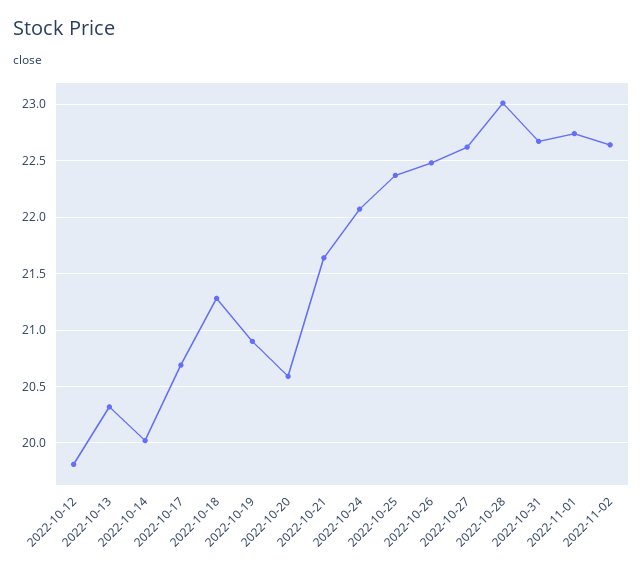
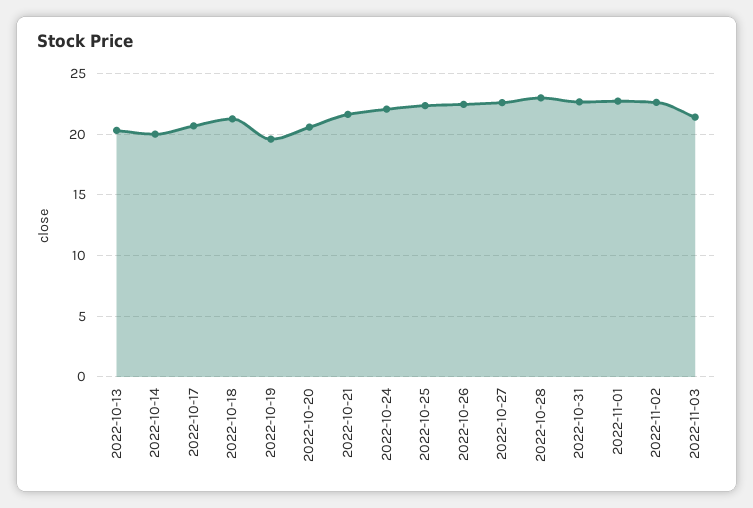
2022-10-12: 19.8 -> none
2022-10-19: 20.9 -> 19.5
2022-11-03: none -> 21.5

